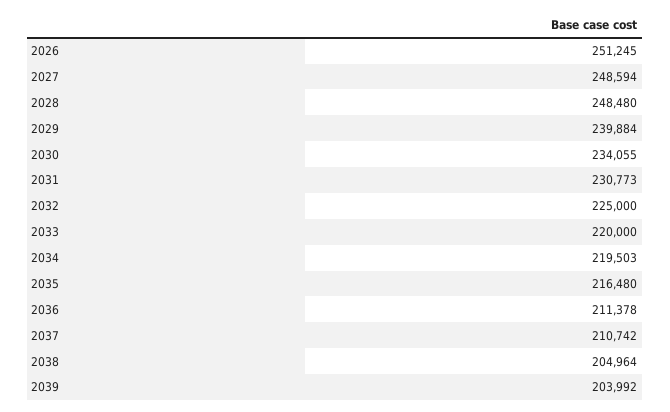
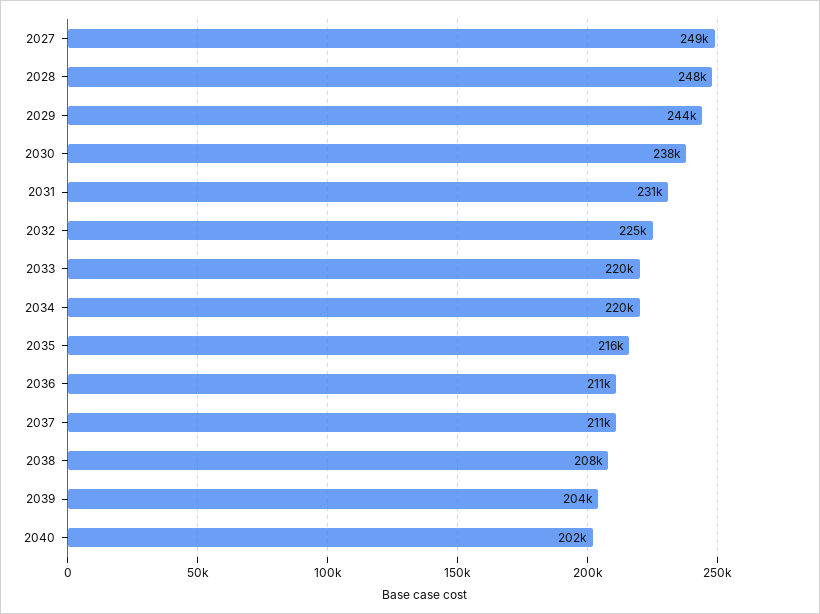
2026: 251245 -> none
2029: 239884 -> 244000
2030: 234055 -> 238000
2038: 204964 -> 208000
2040: none -> 202000

